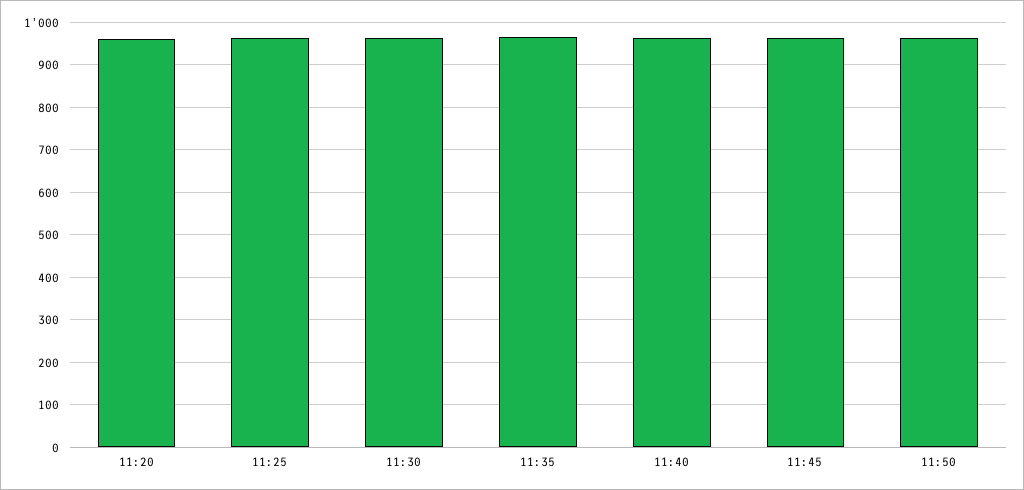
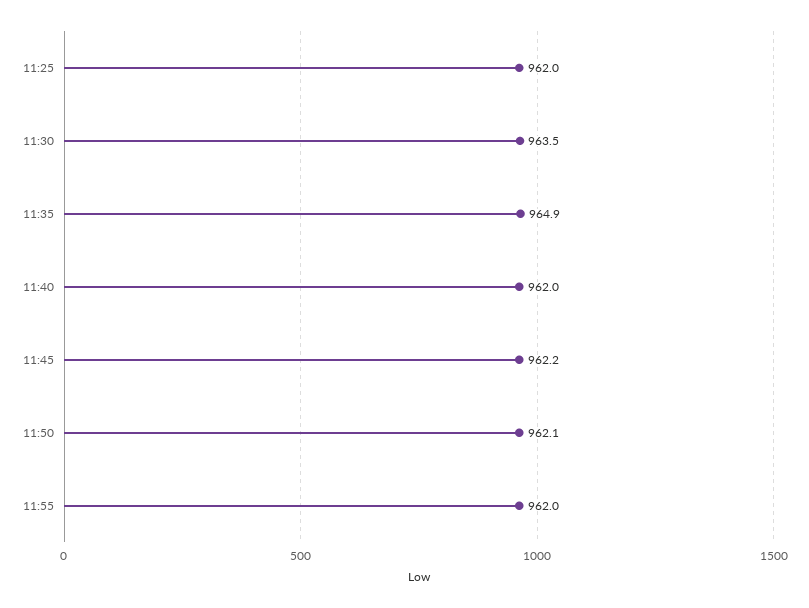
11:20: 960 -> none
11:55: none -> 962

